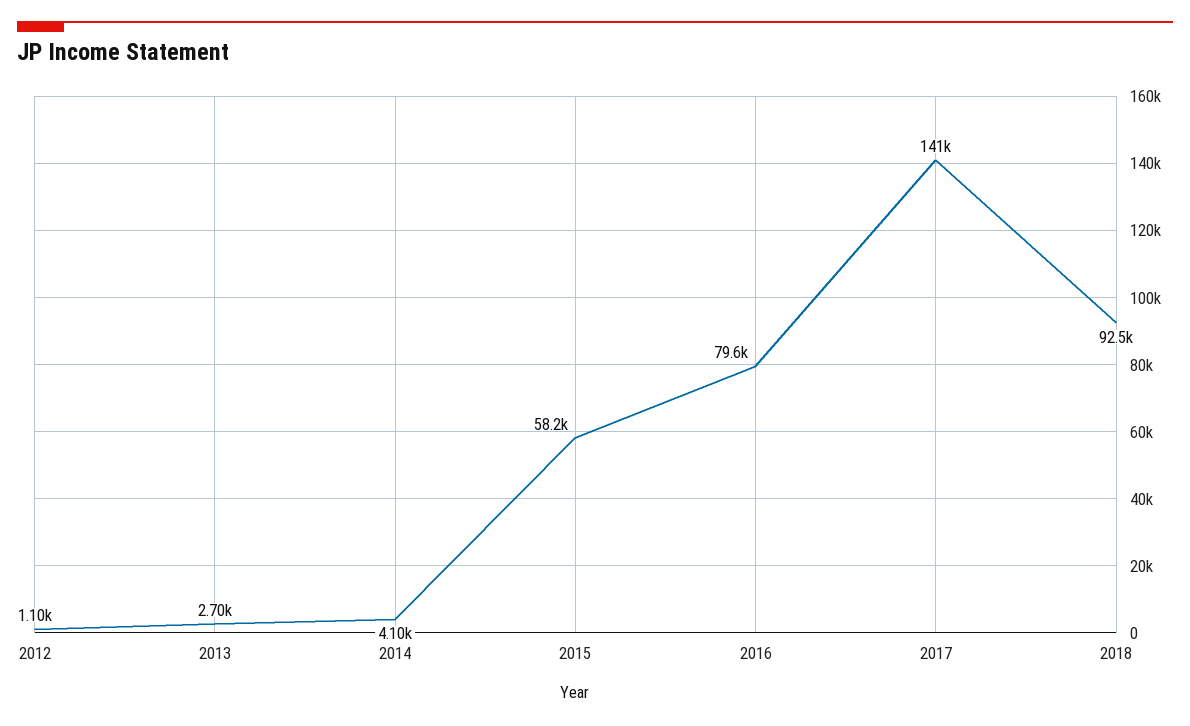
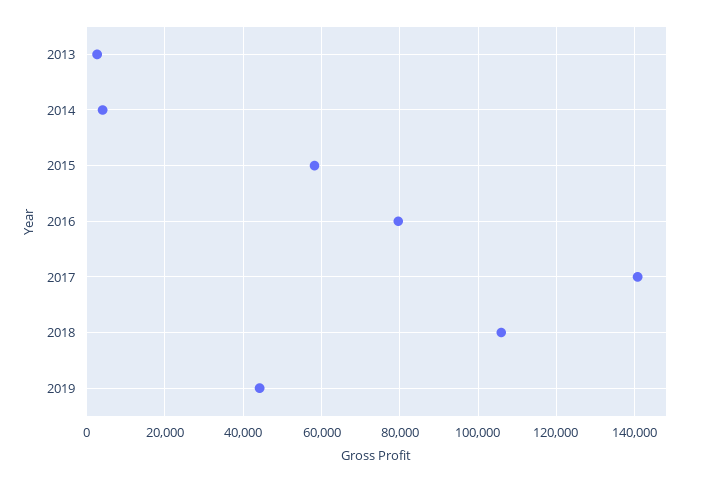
2012: 1100 -> none
2018: 92500 -> 106000
2019: none -> 44000

